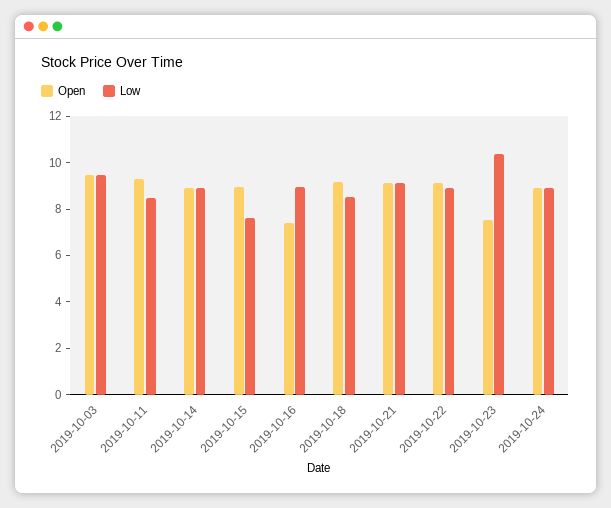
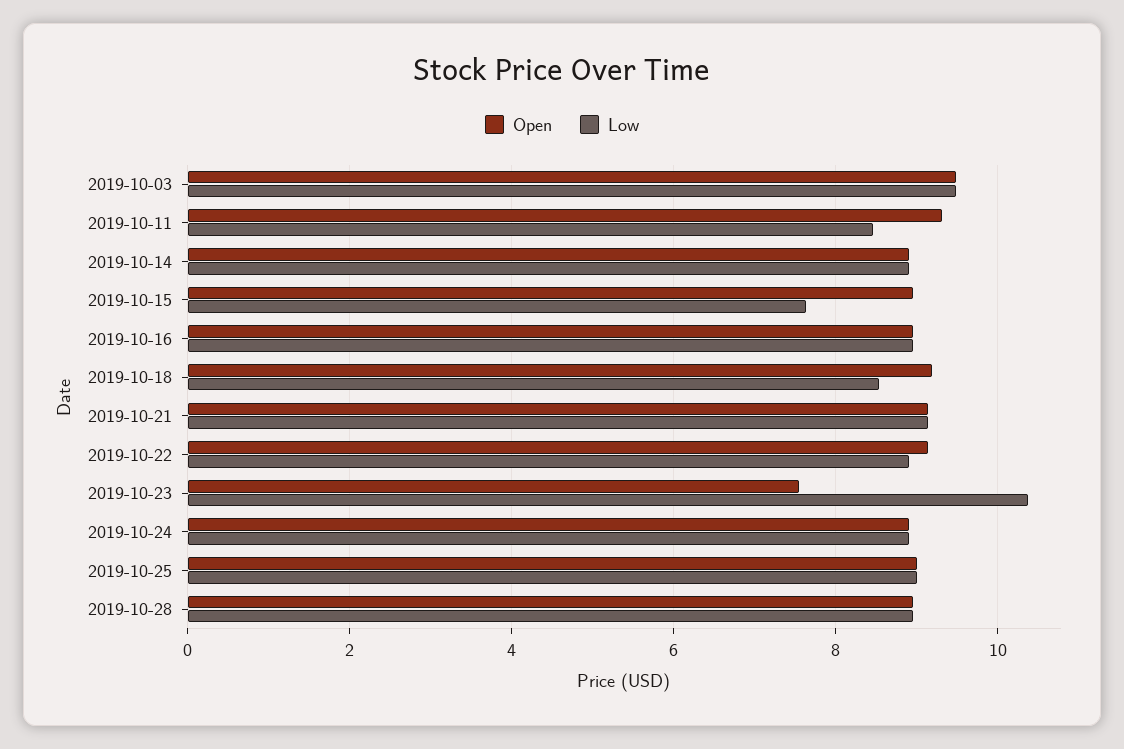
Open, 2019-10-16: 7.5 -> 9
Open, 2019-10-25: none -> 9
Low, 2019-10-25: none -> 9
Open, 2019-10-28: none -> 9
Low, 2019-10-28: none -> 9

